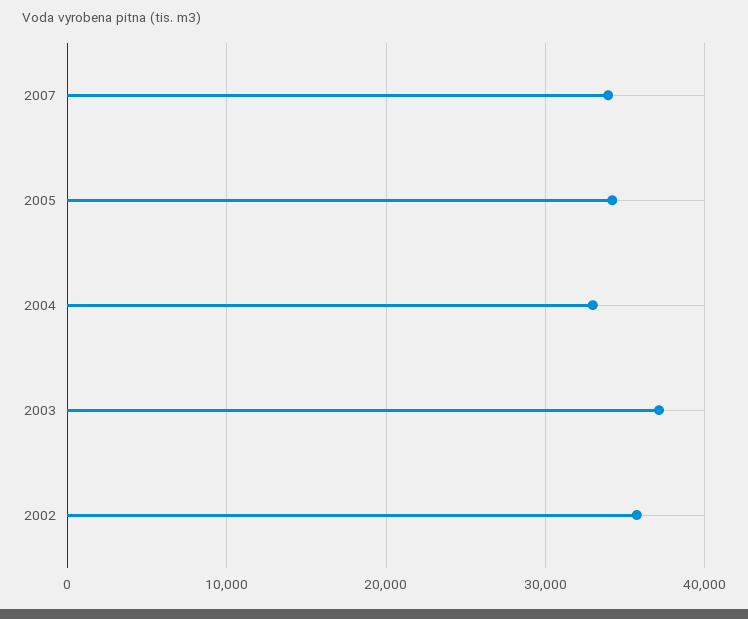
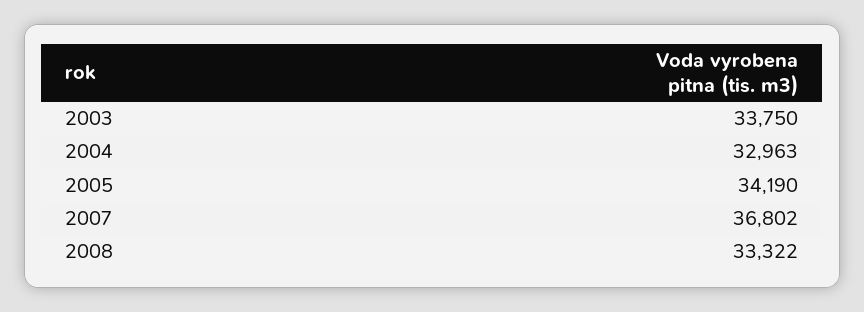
2007: 34000 -> 36802
2003: 37000 -> 33750
2002: 36000 -> none
2008: none -> 33322

